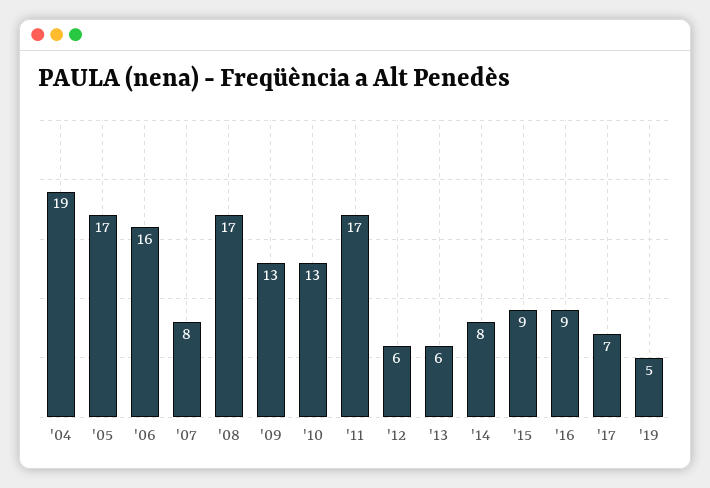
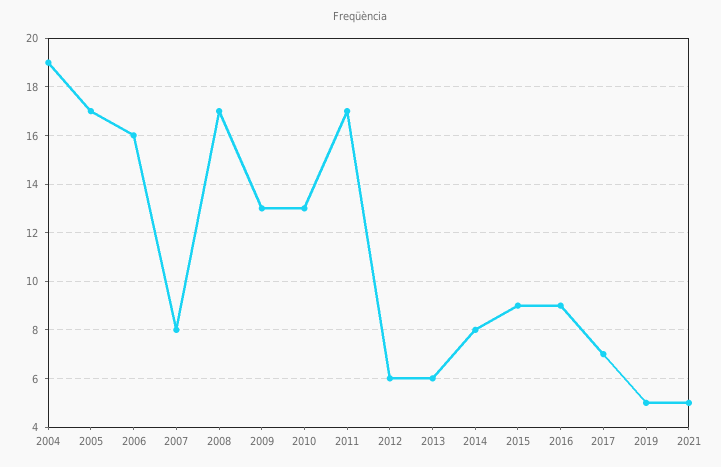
2021: none -> 5

